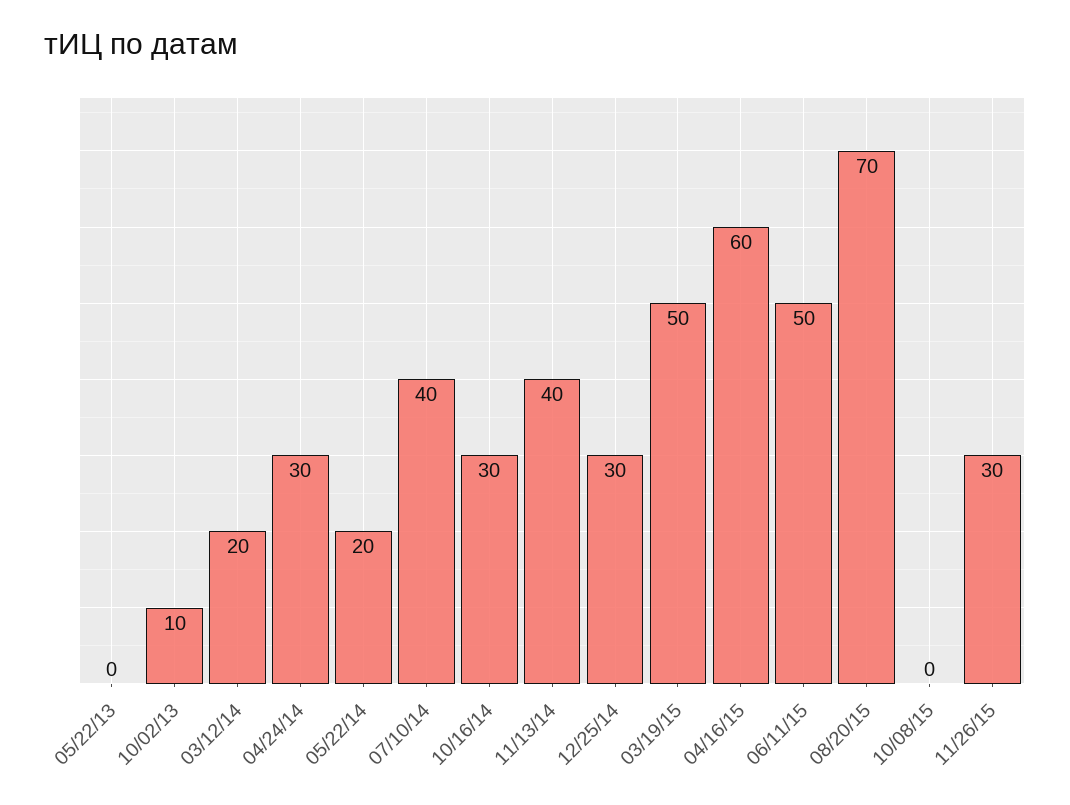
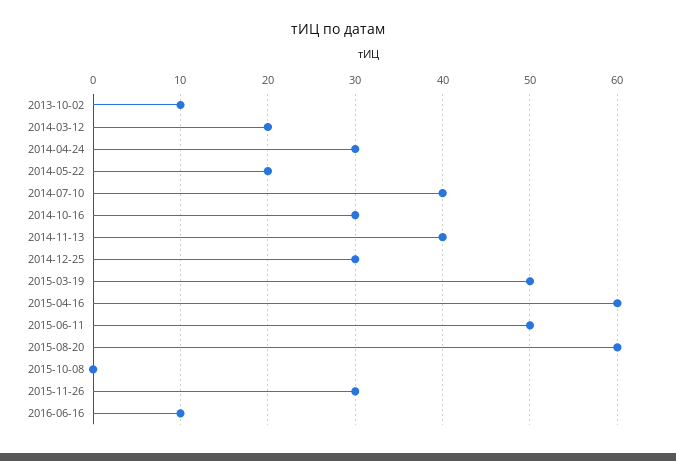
05/22/13: 0 -> none
08/20/15: 70 -> 60
2016-06-16: none -> 10

